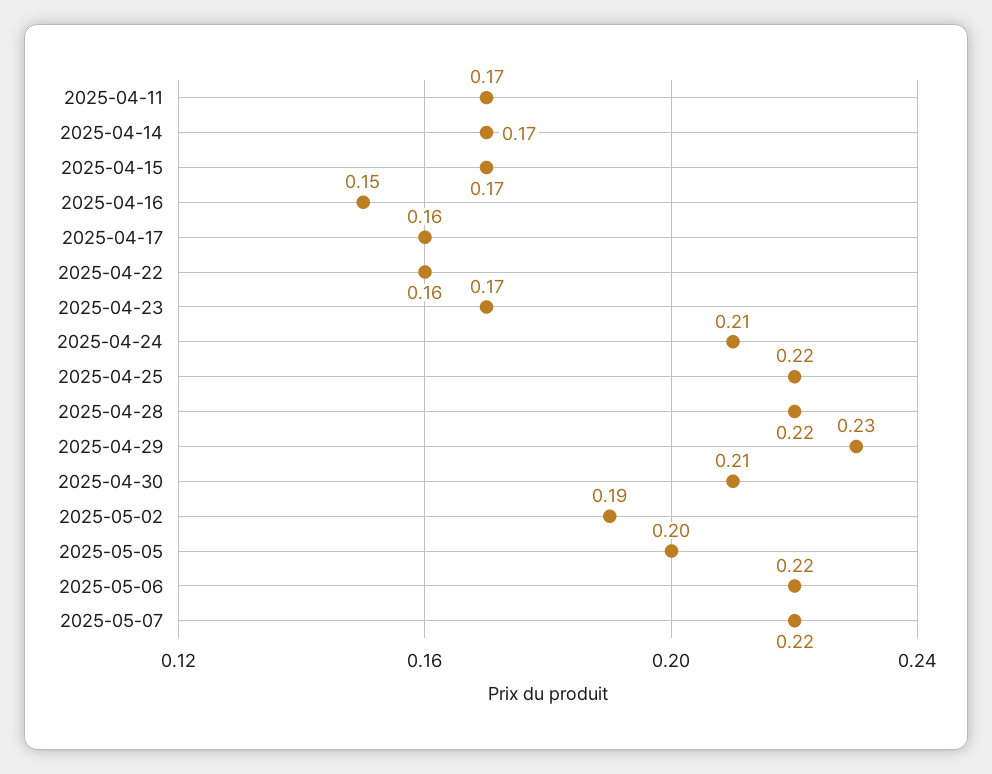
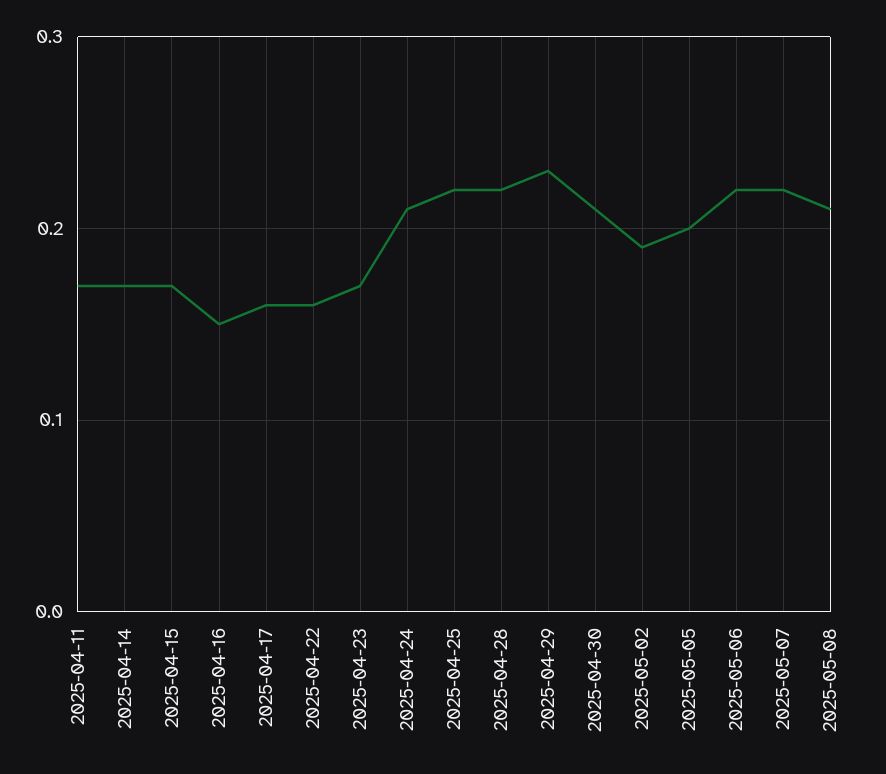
2025-05-08: none -> 0.21

